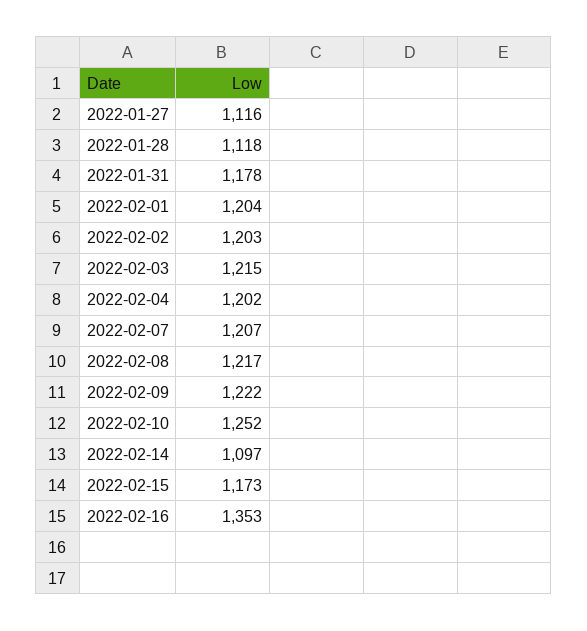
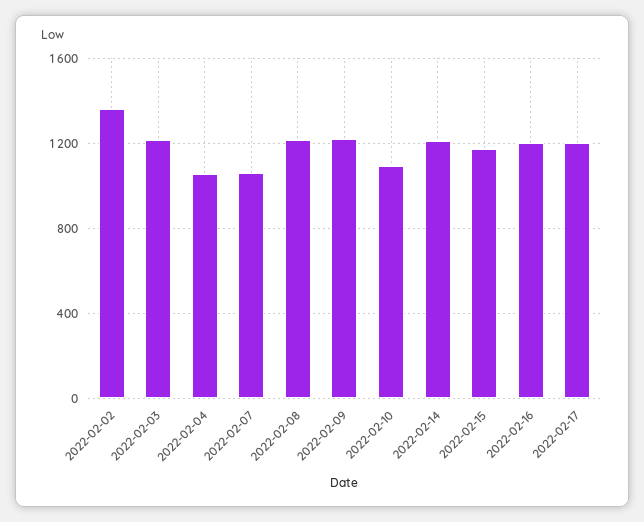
2022-01-27: 1116 -> none
2022-01-28: 1118 -> none
2022-01-31: 1178 -> none
2022-02-01: 1204 -> none
2022-02-02: 1203 -> 1350
2022-02-04: 1202 -> 1050
2022-02-07: 1207 -> 1050
2022-02-10: 1252 -> 1100
2022-02-14: 1097 -> 1200
2022-02-16: 1353 -> 1200
2022-02-17: none -> 1200

